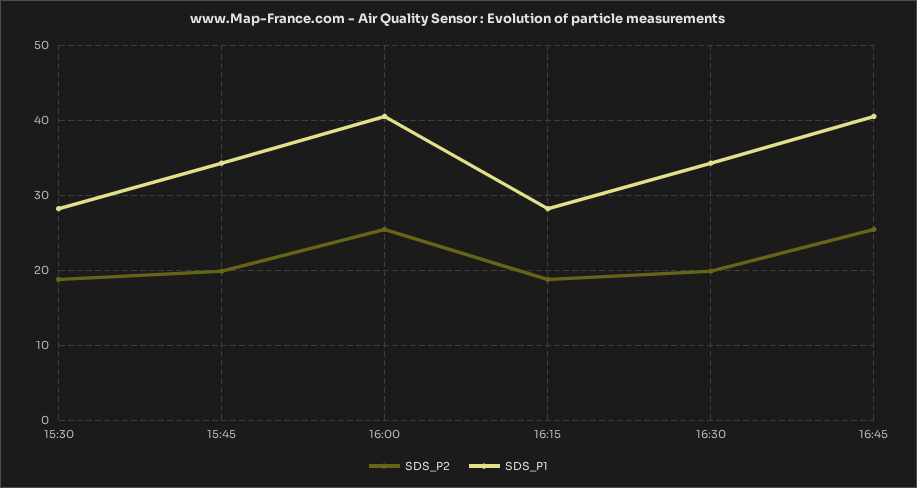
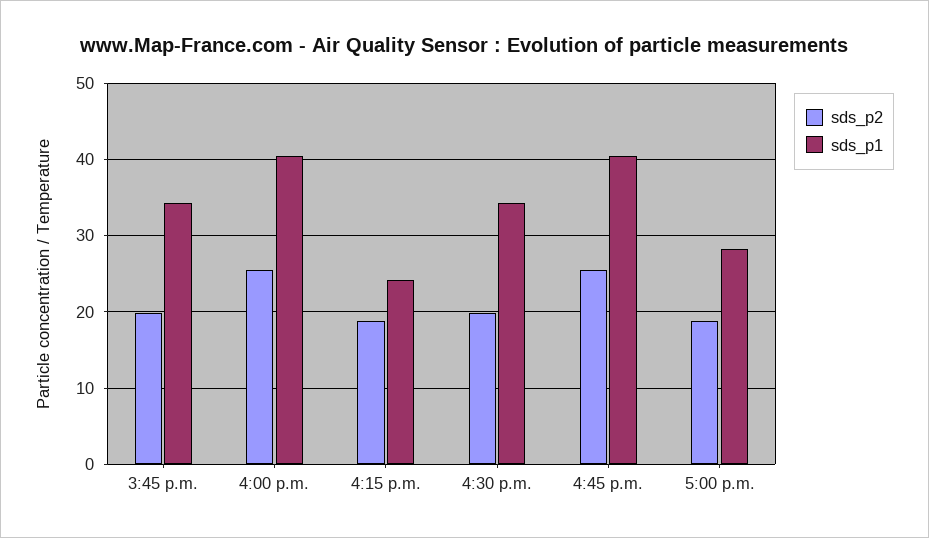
SDS_P2, 15:30: 19 -> none
SDS_P1, 15:30: 28 -> none
SDS_P1, 16:15: 28 -> 24
SDS_P2, 5:00 p.m.: none -> 19
SDS_P1, 5:00 p.m.: none -> 28

